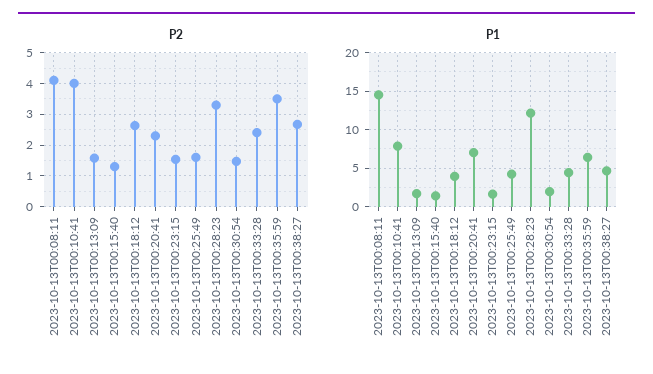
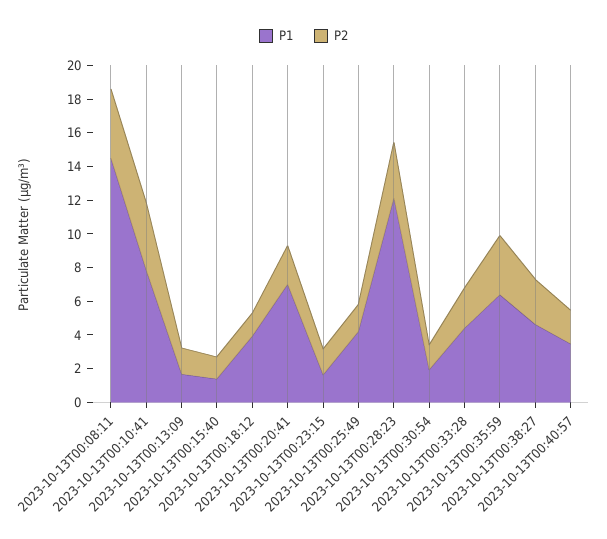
P2, 2023-10-13T00:18:12: 2.6 -> 1.5
P1, 2023-10-13T00:40:57: none -> 3.5
P2, 2023-10-13T00:40:57: none -> 2

